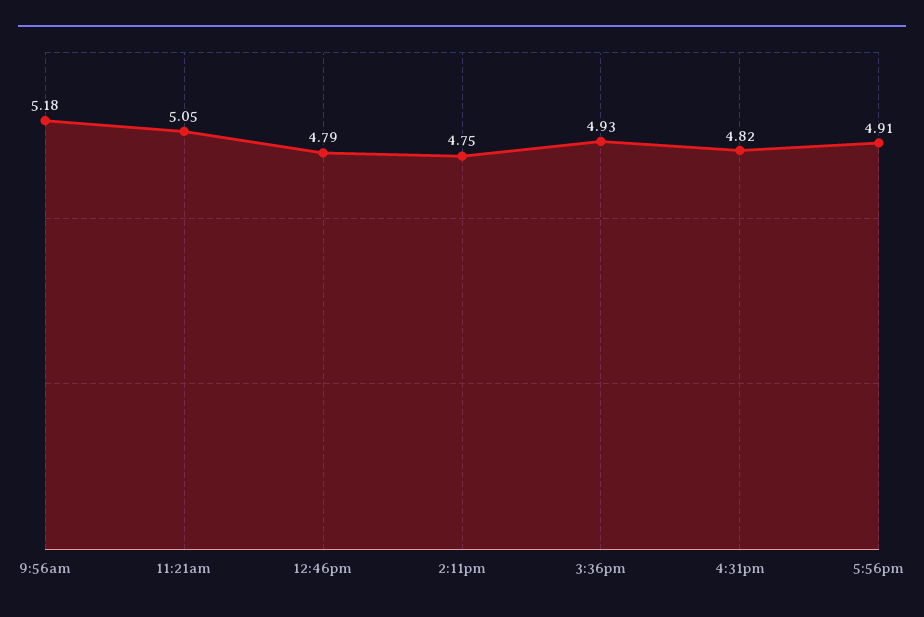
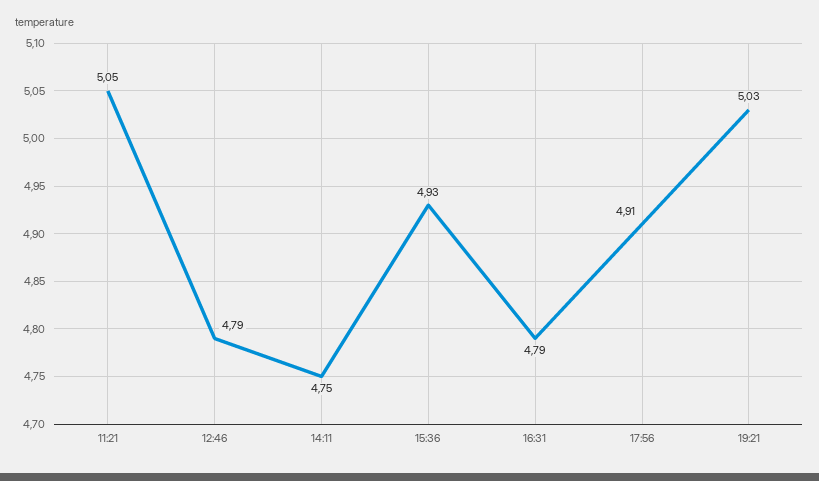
9:56am: 5.18 -> none
4:31pm: 4.82 -> 4.79
19:21: none -> 5.03

